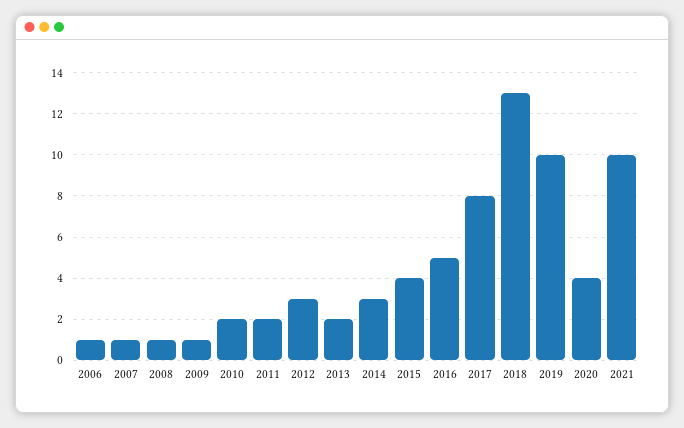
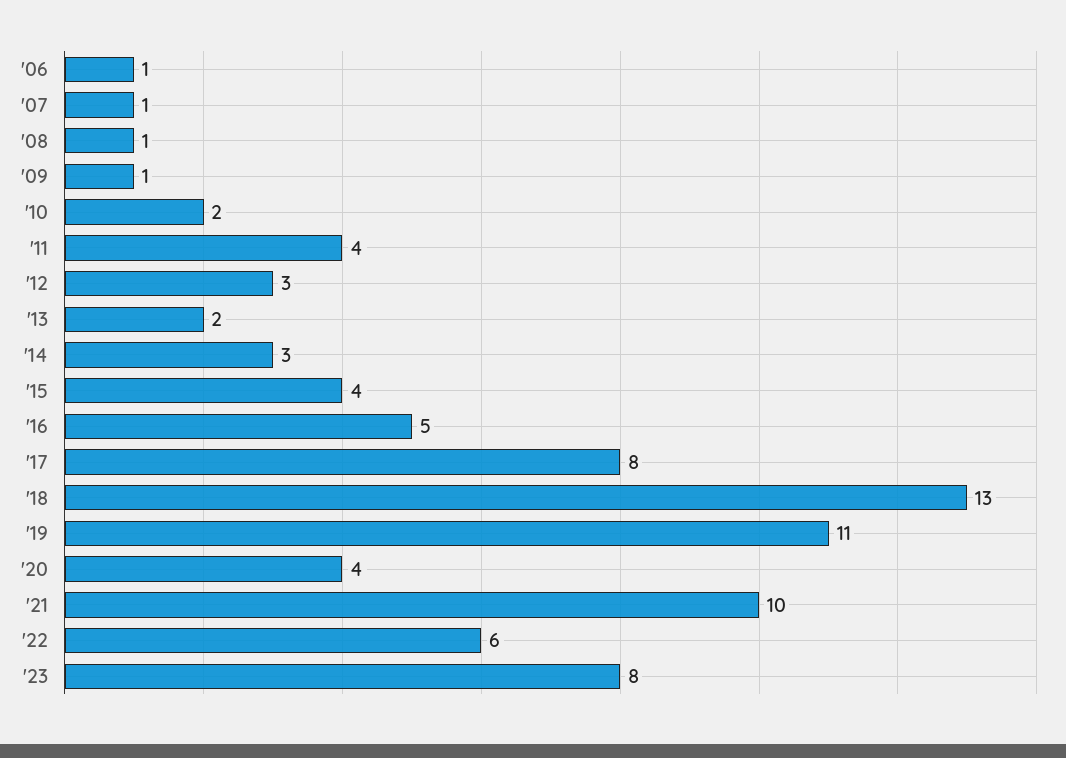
2011: 2 -> 4
2019: 10 -> 11
'22: none -> 6
'23: none -> 8

